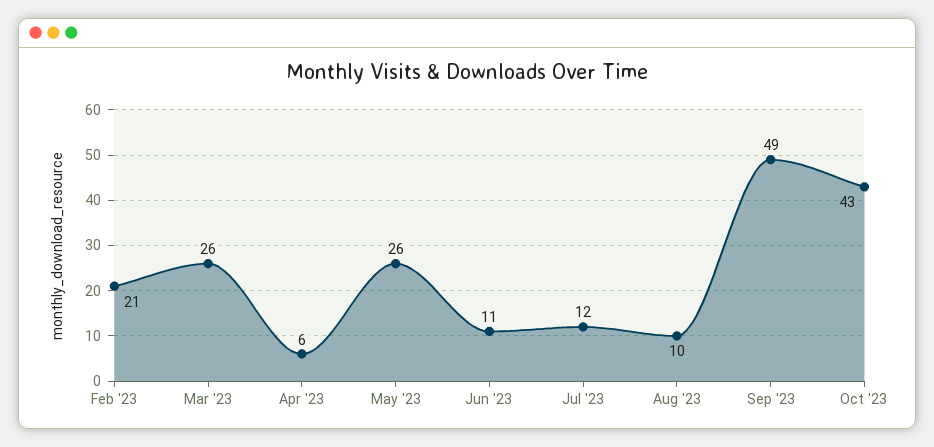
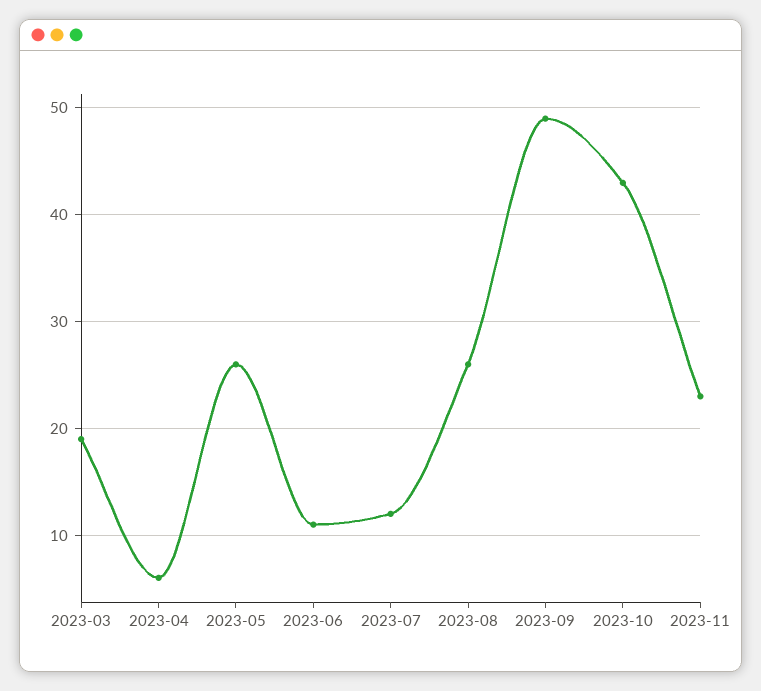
Feb '23: 21 -> none
Mar '23: 26 -> 19
Aug '23: 10 -> 26
2023-11: none -> 23

